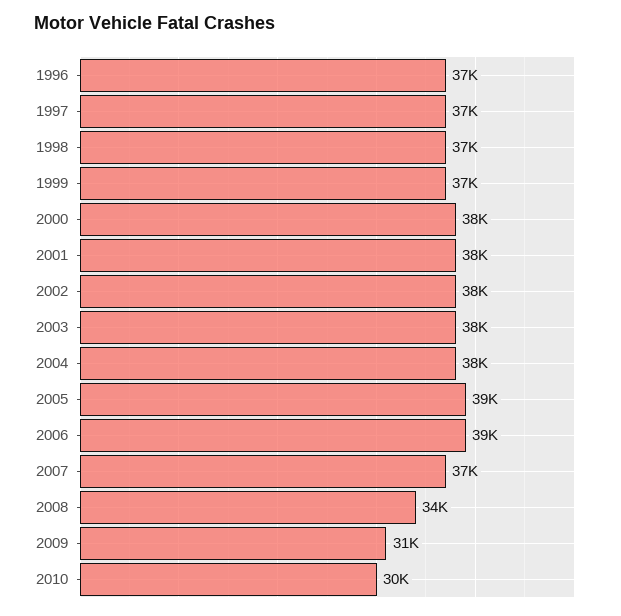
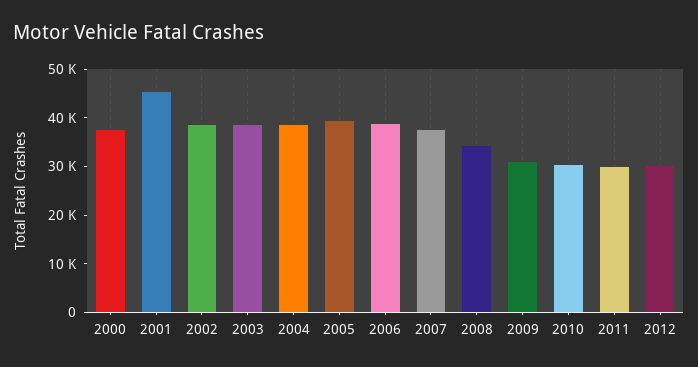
1996: 37000 -> none
1997: 37000 -> none
1998: 37000 -> none
1999: 37000 -> none
2001: 38000 -> 46000
2011: none -> 30000
2012: none -> 30000

